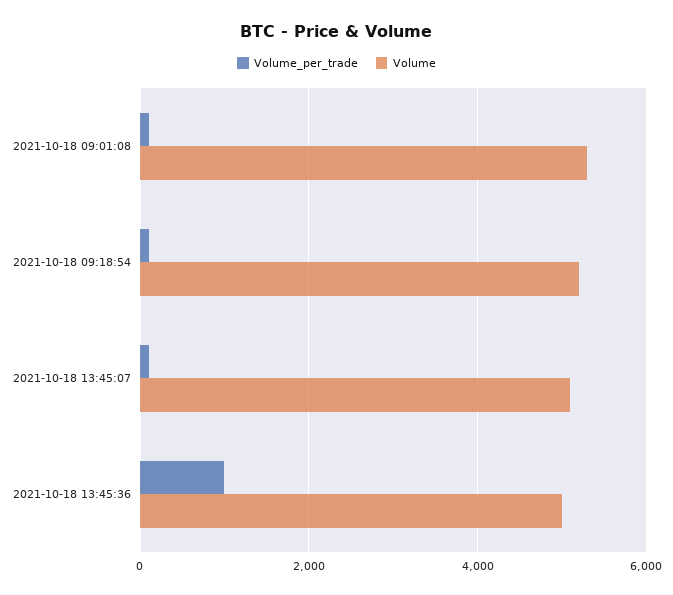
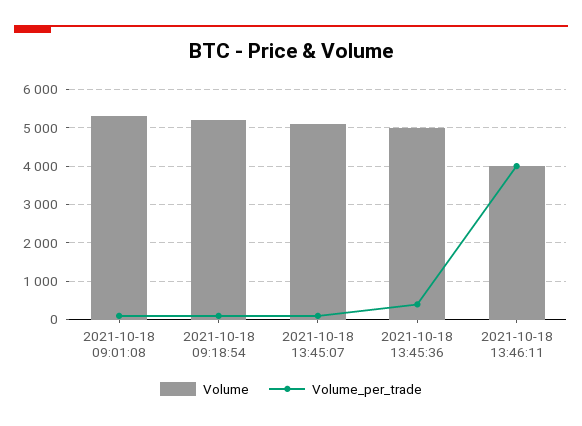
Volume_per_trade, 2021-10-18 13:45:36: 1000 -> 400
Volume, 2021-10-18 13:46:11: none -> 4000
Volume_per_trade, 2021-10-18 13:46:11: none -> 4000

